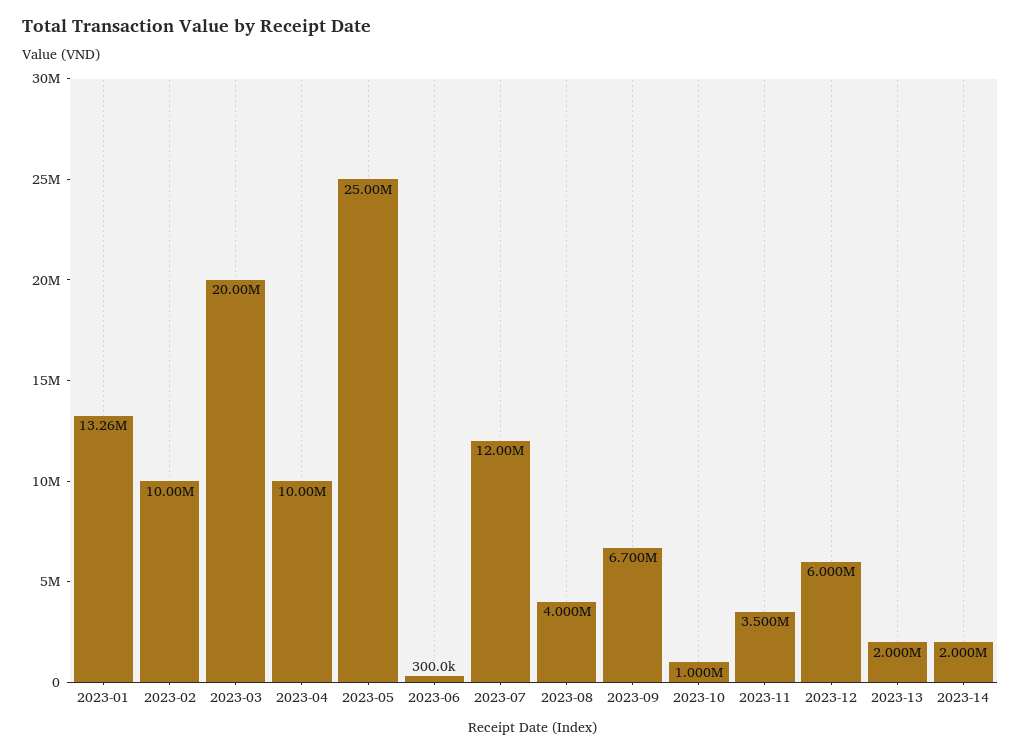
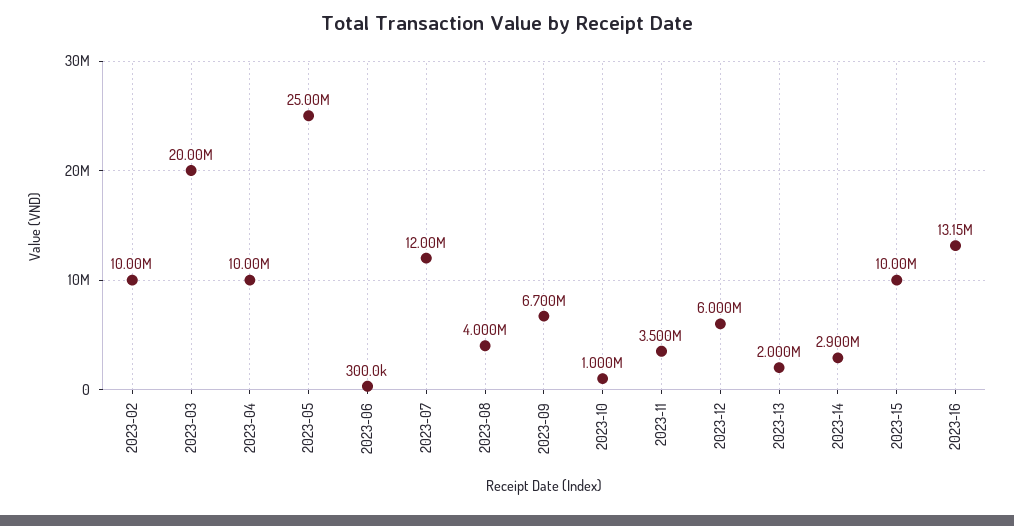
2023-01: 13260000 -> none
2023-14: 2000000 -> 2900000
2023-15: none -> 10000000
2023-16: none -> 13150000

